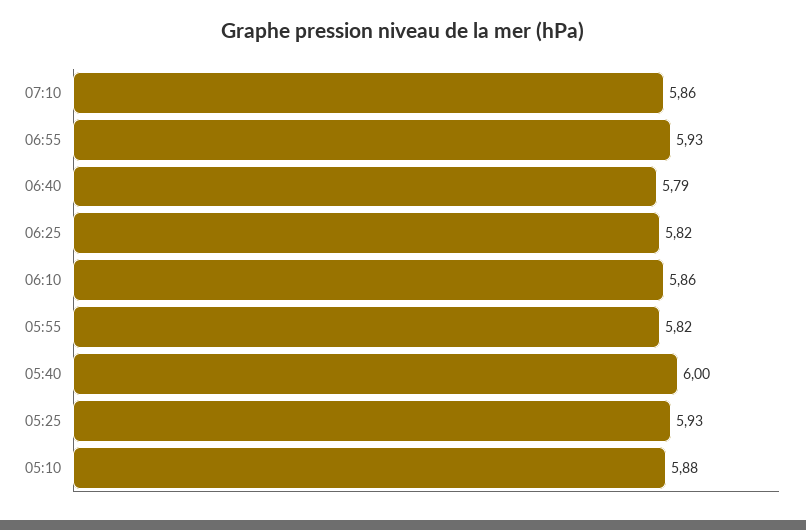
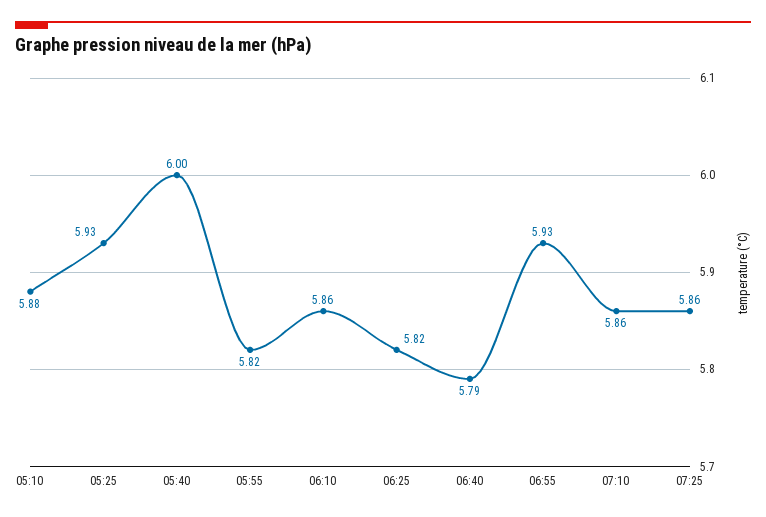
07:25: none -> 5.86

